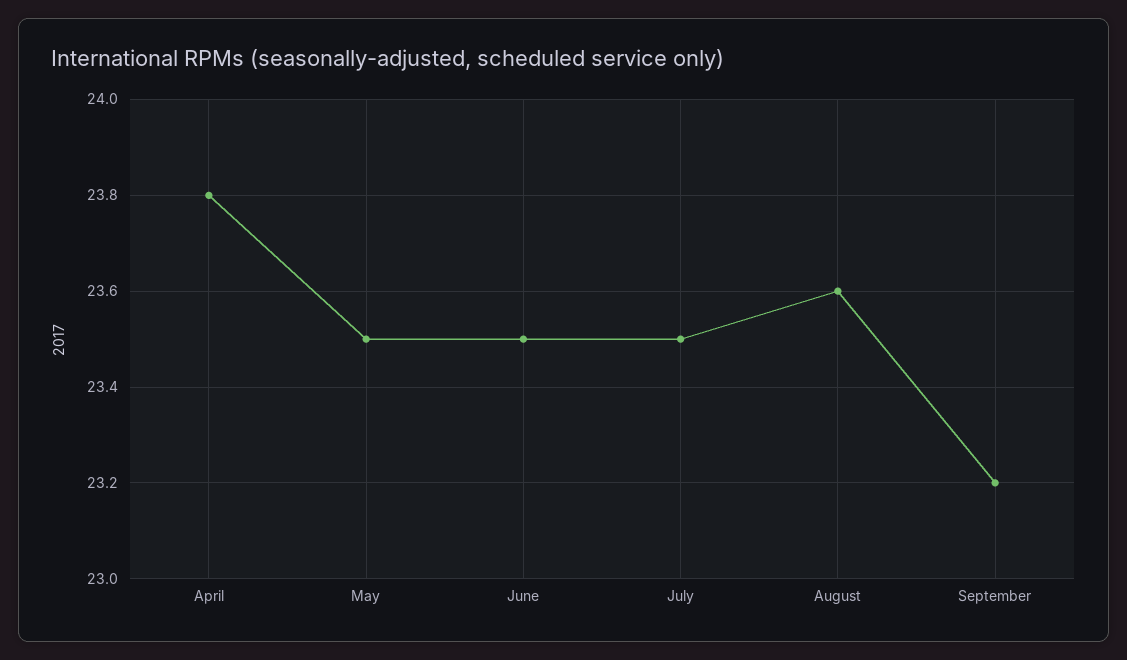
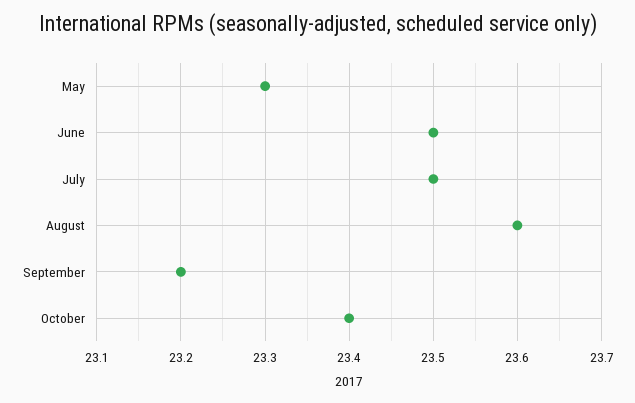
April: 23.8 -> none
May: 23.5 -> 23.3
October: none -> 23.4

